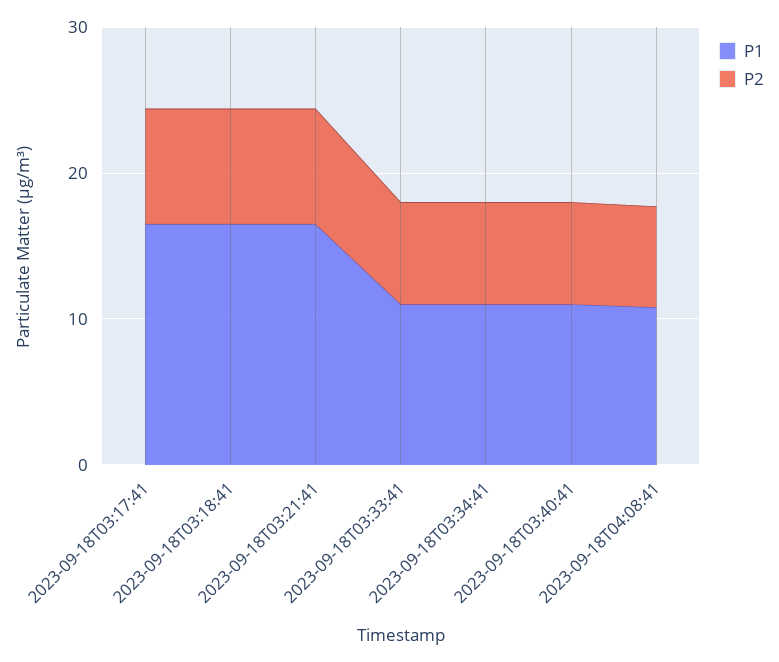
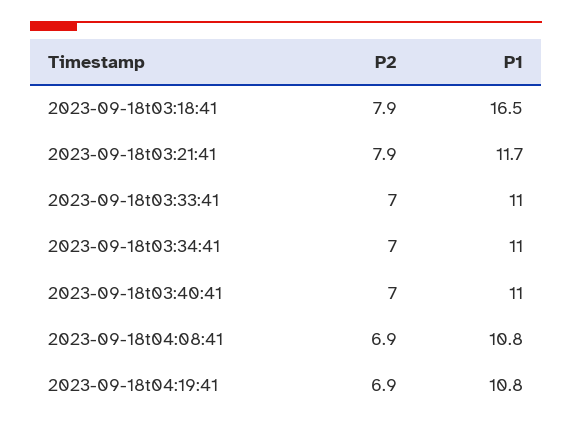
P1, 2023-09-18T03:17:41: 16 -> none
P2, 2023-09-18T03:17:41: 8 -> none
P1, 2023-09-18T03:21:41: 16 -> 11.7
P2, 2023-09-18t04:19:41: none -> 6.9
P1, 2023-09-18t04:19:41: none -> 10.8

